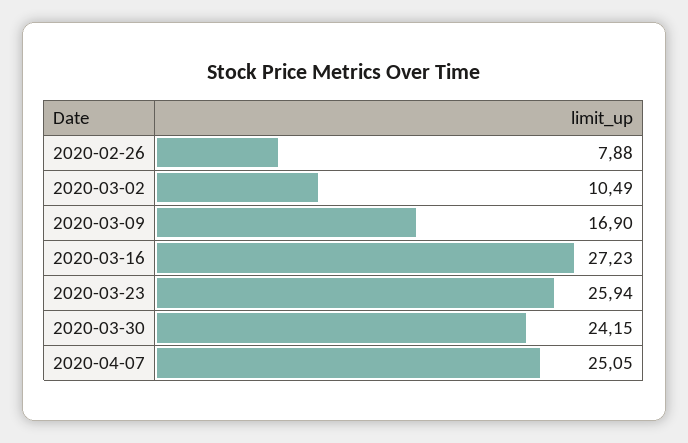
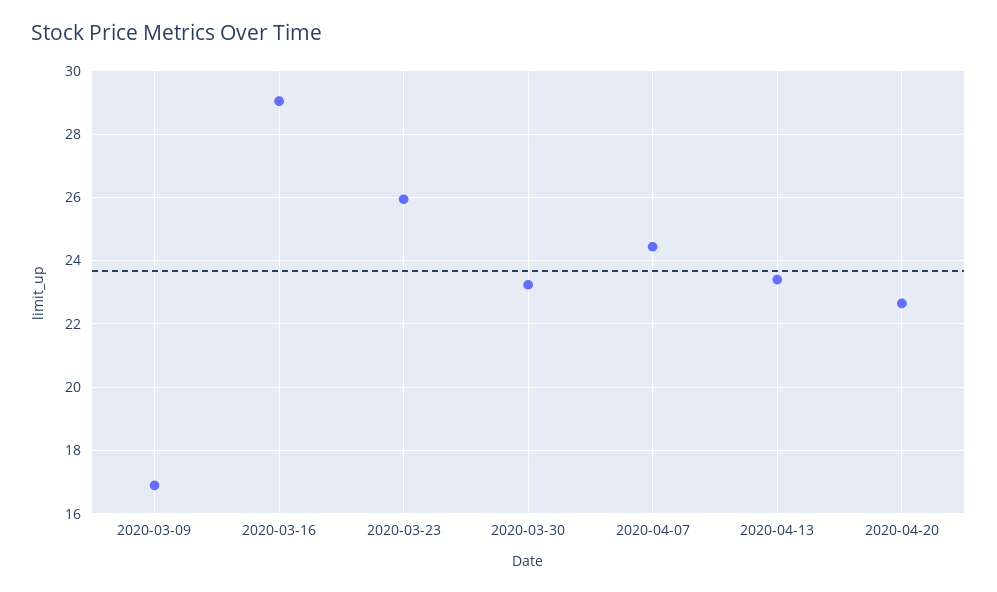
2020-02-26: 7.88 -> none
2020-03-02: 10.49 -> none
2020-03-16: 27.23 -> 29
2020-03-30: 24.15 -> 23.2
2020-04-07: 25.05 -> 24.4
2020-04-13: none -> 23.4
2020-04-20: none -> 22.6

